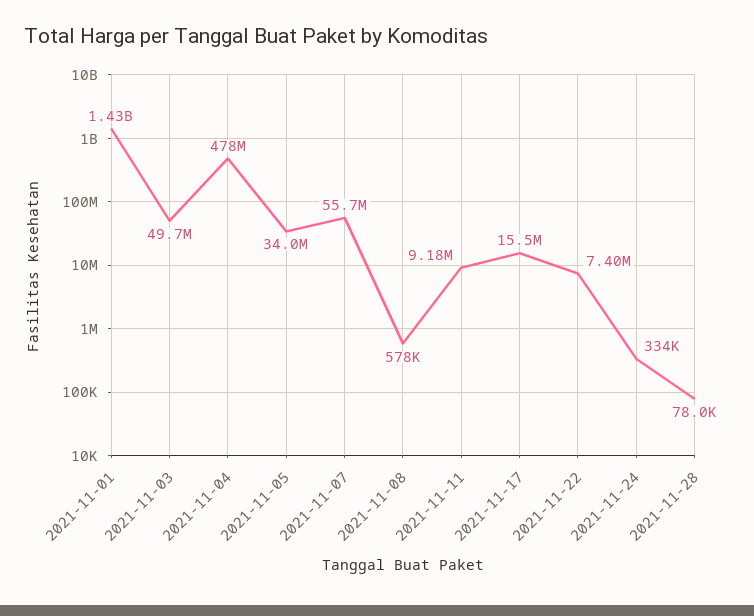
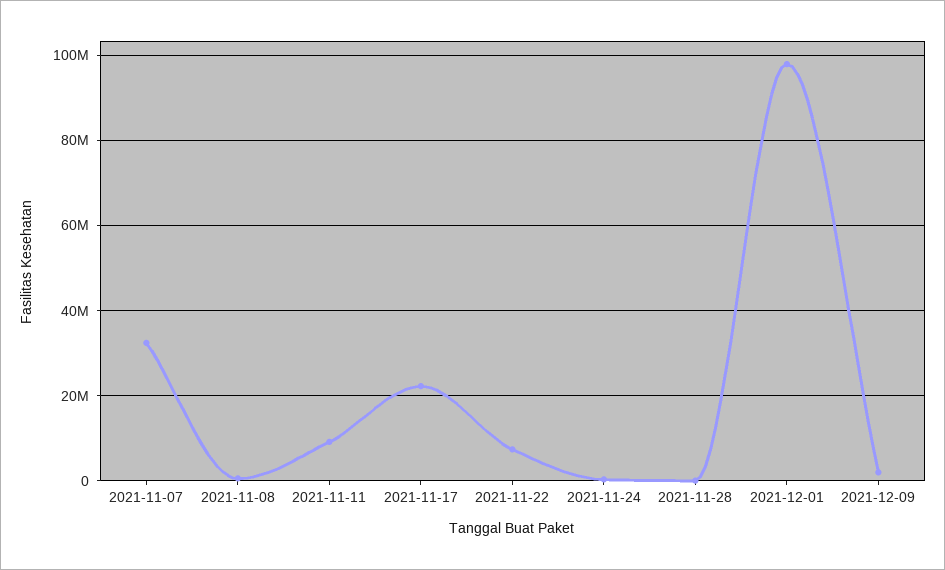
2021-11-01: 1430000000 -> none
2021-11-03: 49700000 -> none
2021-11-04: 478000000 -> none
2021-11-05: 34000000 -> none
2021-11-07: 55700000 -> 32000000
2021-11-17: 15500000 -> 22000000
2021-12-01: none -> 98000000
2021-12-09: none -> 2000000

